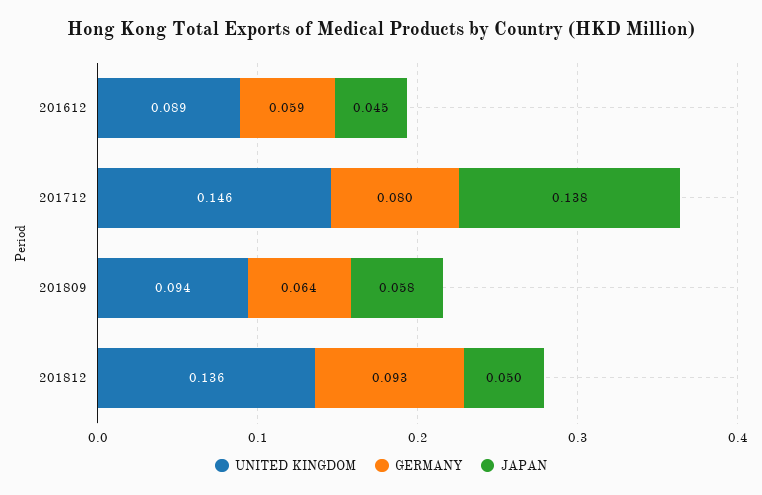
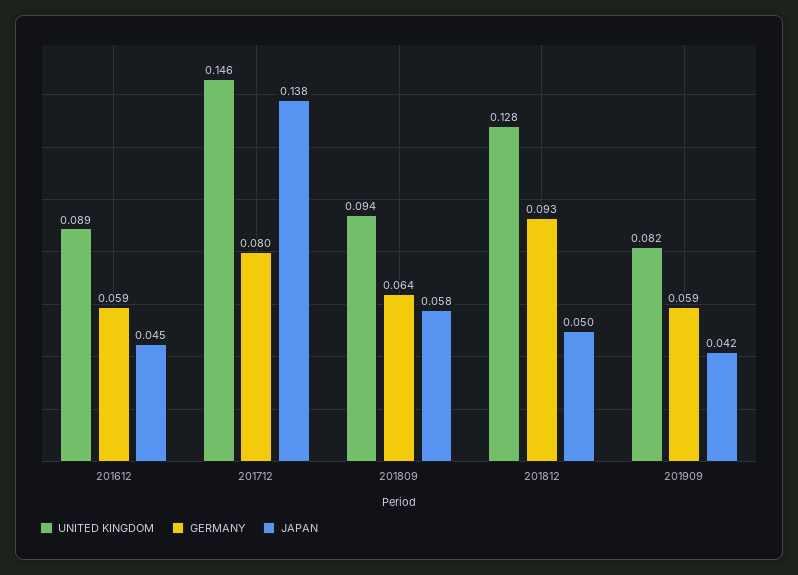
UNITED KINGDOM, 201812: 0.136 -> 0.128
UNITED KINGDOM, 201909: none -> 0.082
GERMANY, 201909: none -> 0.059
JAPAN, 201909: none -> 0.042

